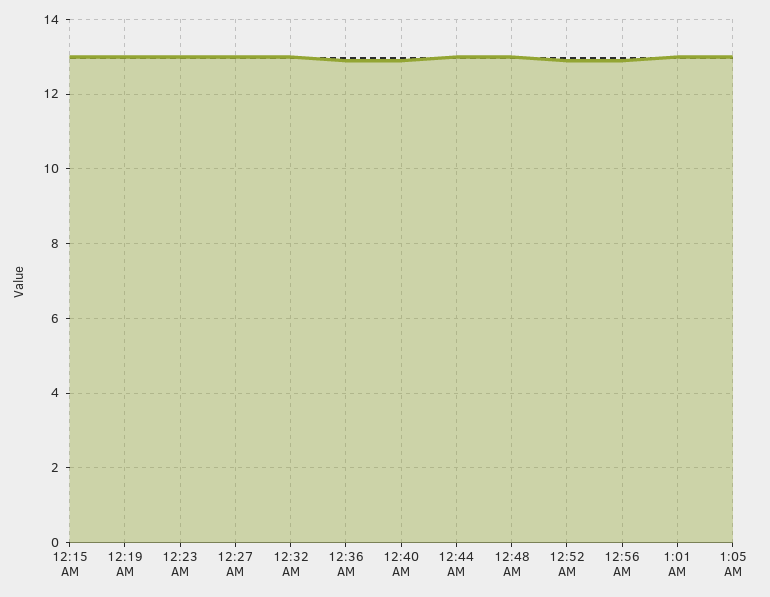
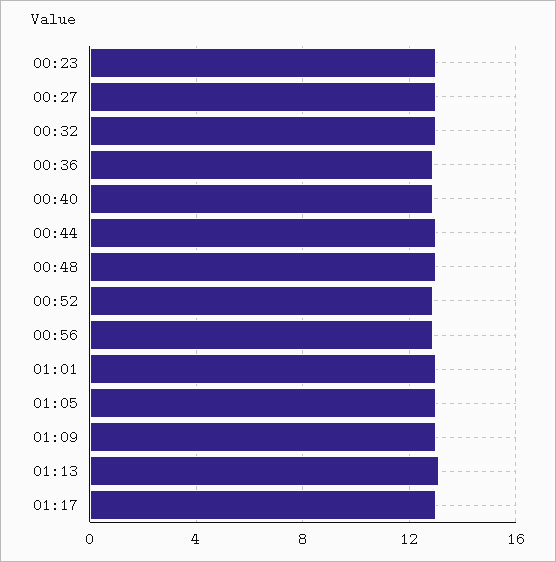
12:15 AM: 13 -> none
12:19 AM: 13 -> none
01:09: none -> 13
01:13: none -> 13
01:17: none -> 13

